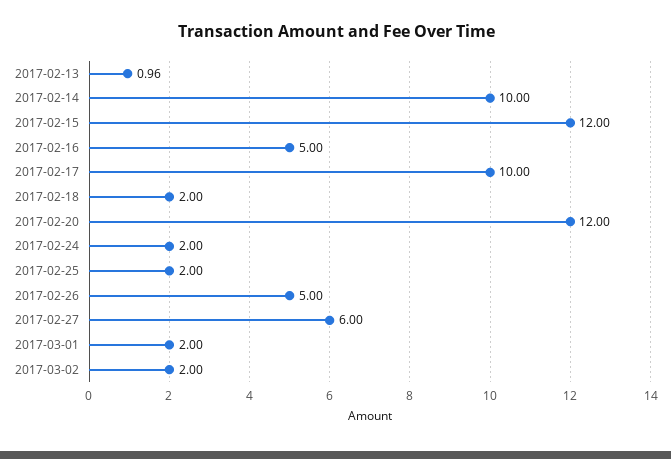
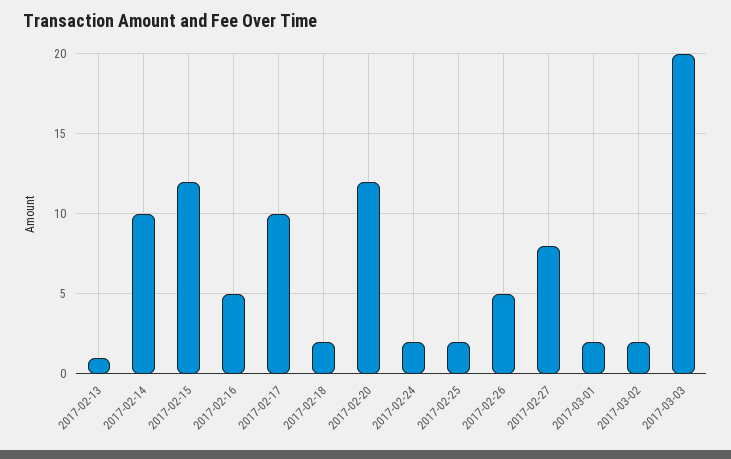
2017-02-27: 6 -> 8
2017-03-03: none -> 20

